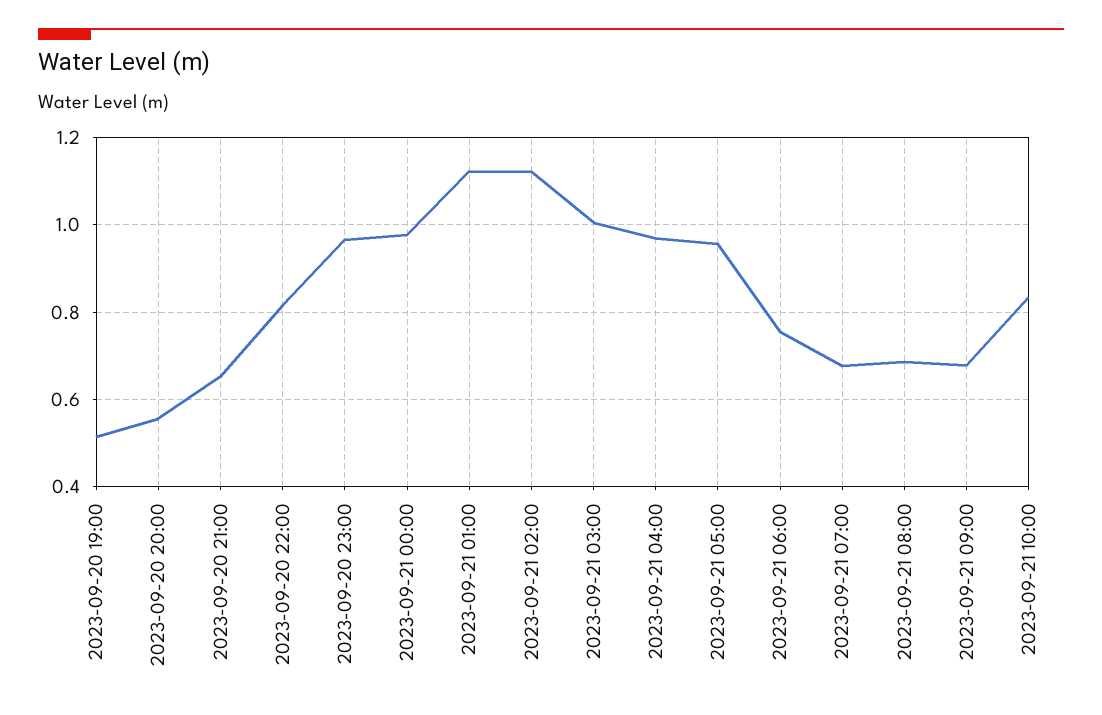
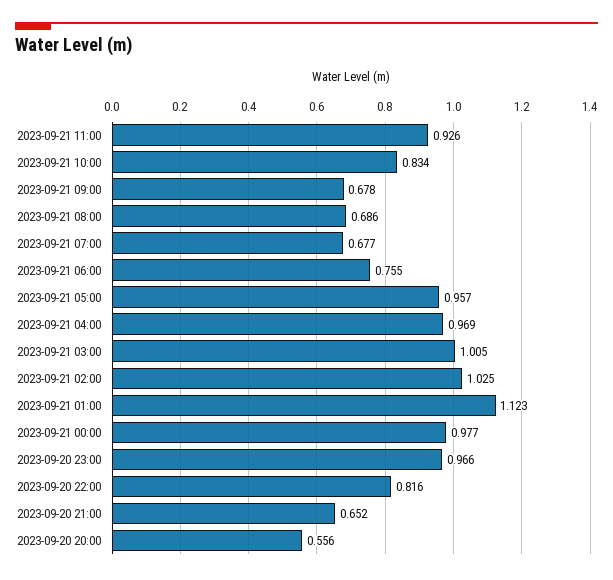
2023-09-20 19:00: 0.52 -> none
2023-09-21 02:00: 1.12 -> 1.025
2023-09-21 11:00: none -> 0.926

